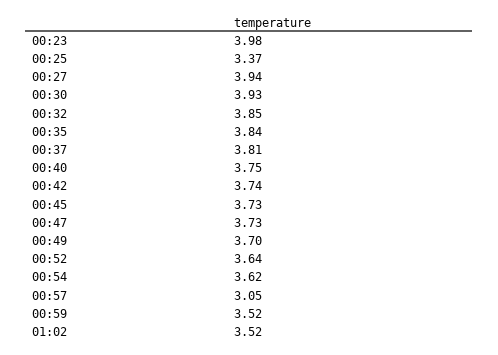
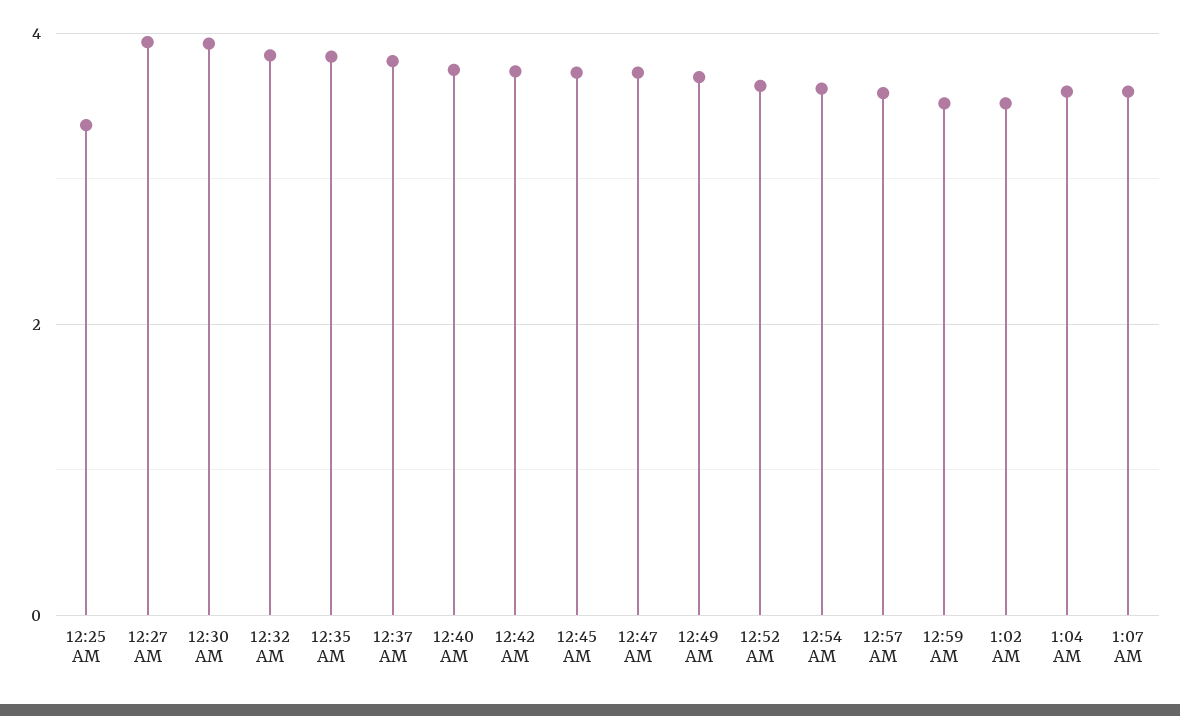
00:23: 3.98 -> none
00:57: 3.05 -> 3.6
1:04 AM: none -> 3.6
1:07 AM: none -> 3.6

